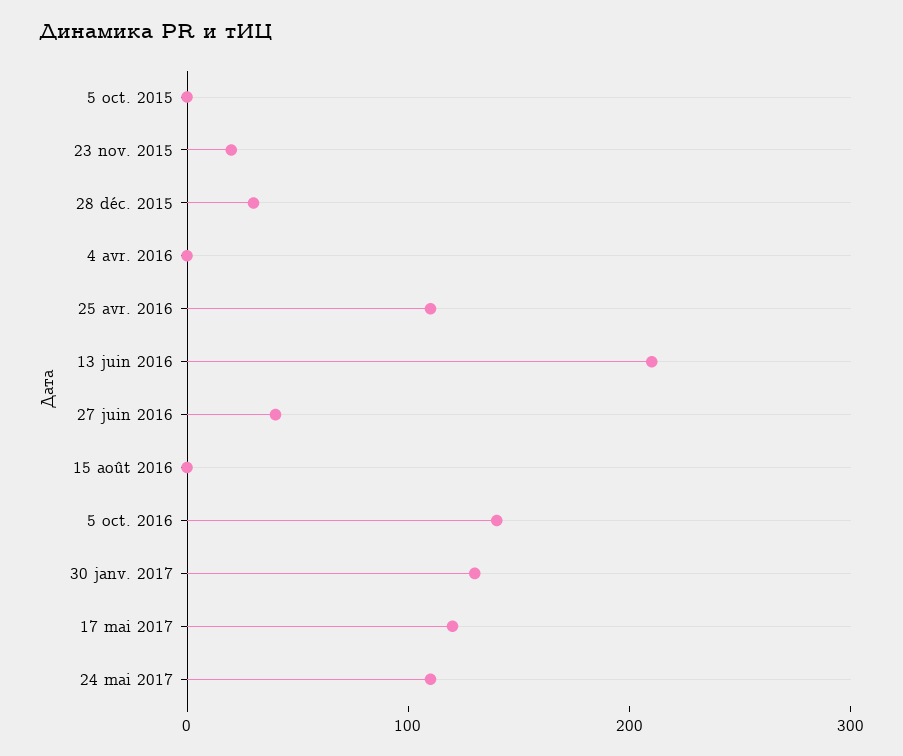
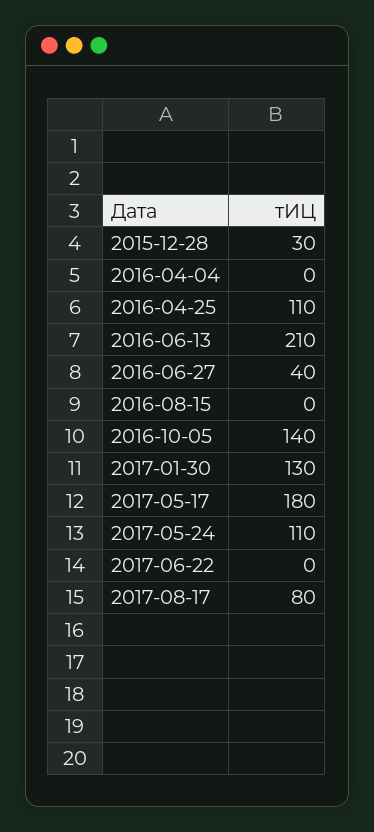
5 oct. 2015: 0 -> none
23 nov. 2015: 20 -> none
17 mai 2017: 120 -> 180
2017-06-22: none -> 0
2017-08-17: none -> 80

